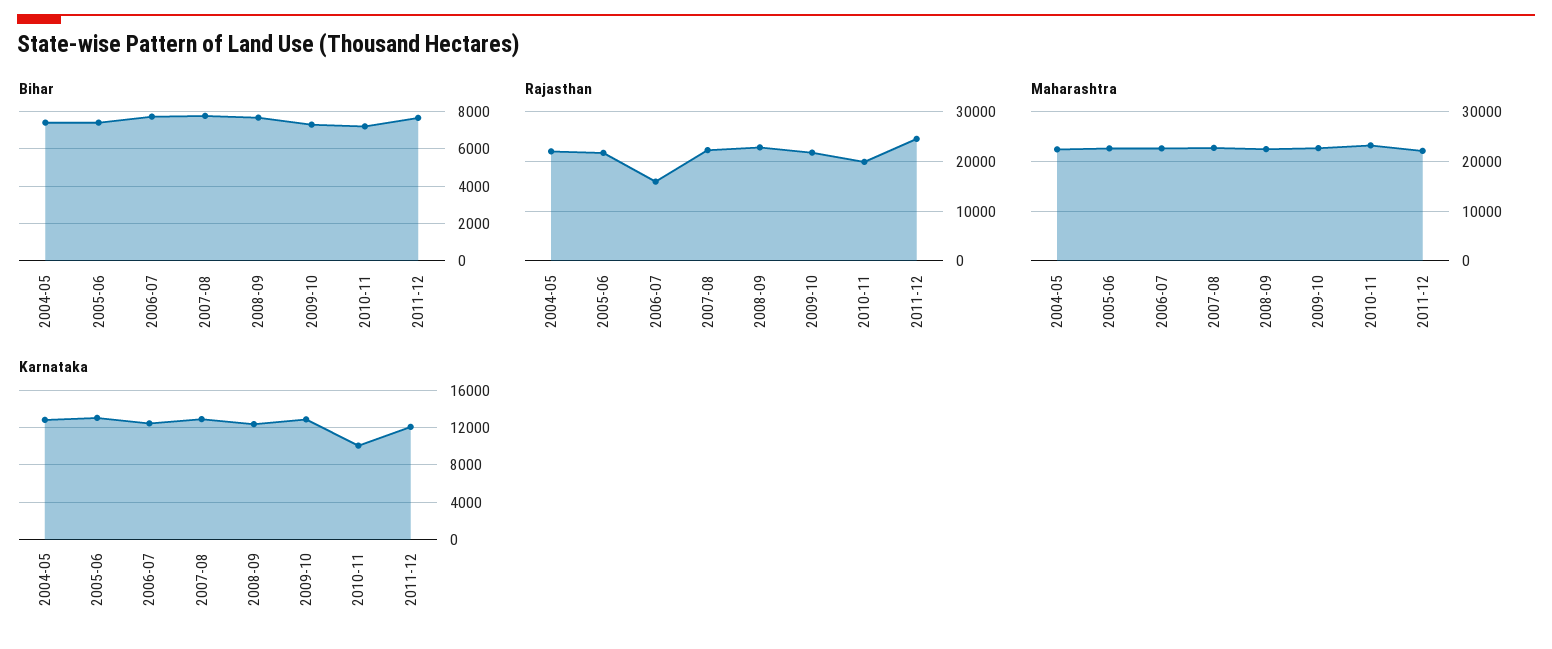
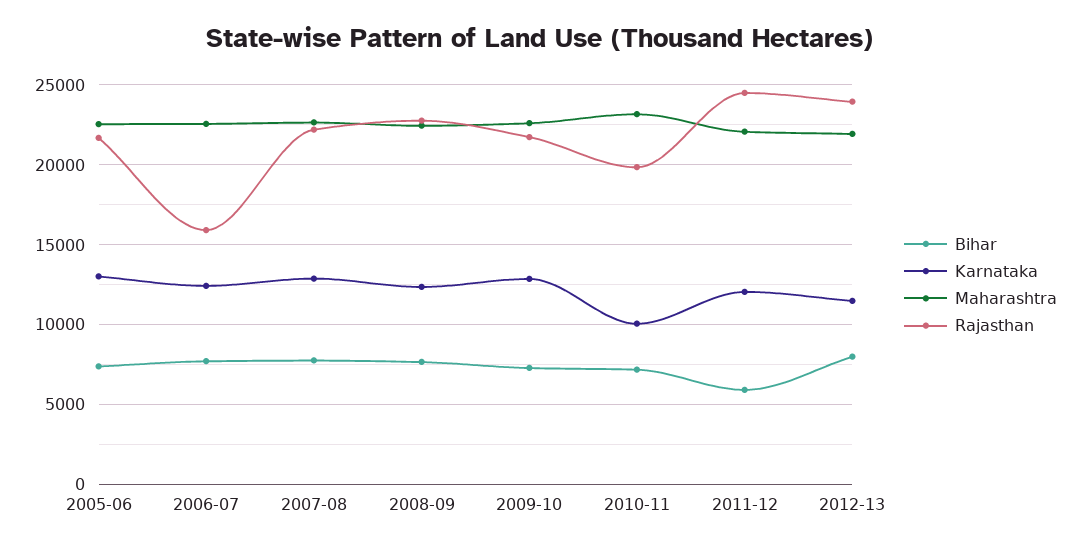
Bihar, 2004-05: 7500 -> none
Bihar, 2011-12: 7500 -> 6000
Rajasthan, 2004-05: 22000 -> none
Maharashtra, 2004-05: 22000 -> none
Karnataka, 2004-05: 13000 -> none
Bihar, 2012-13: none -> 8000
Karnataka, 2012-13: none -> 11500
Maharashtra, 2012-13: none -> 22000
Rajasthan, 2012-13: none -> 24000

